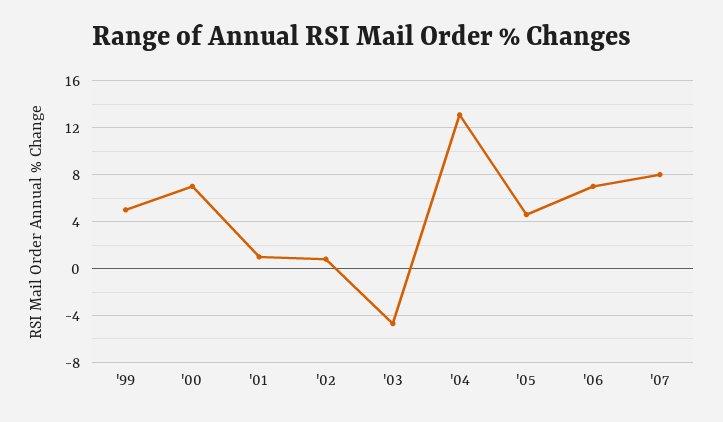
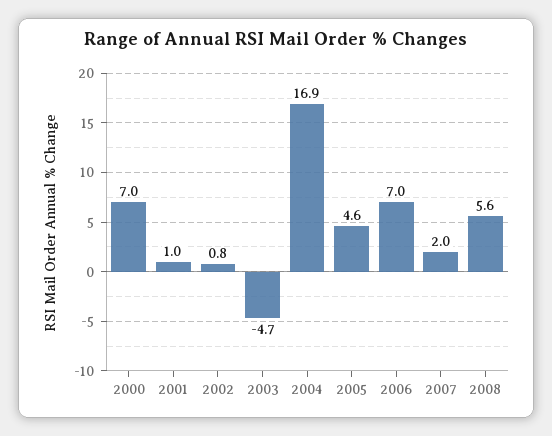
'99: 5 -> none
'04: 13 -> 16.9
'07: 8 -> 2
2008: none -> 5.6

